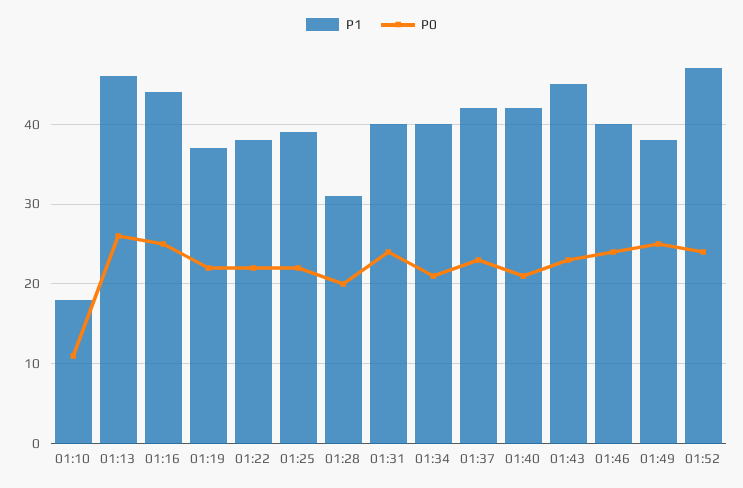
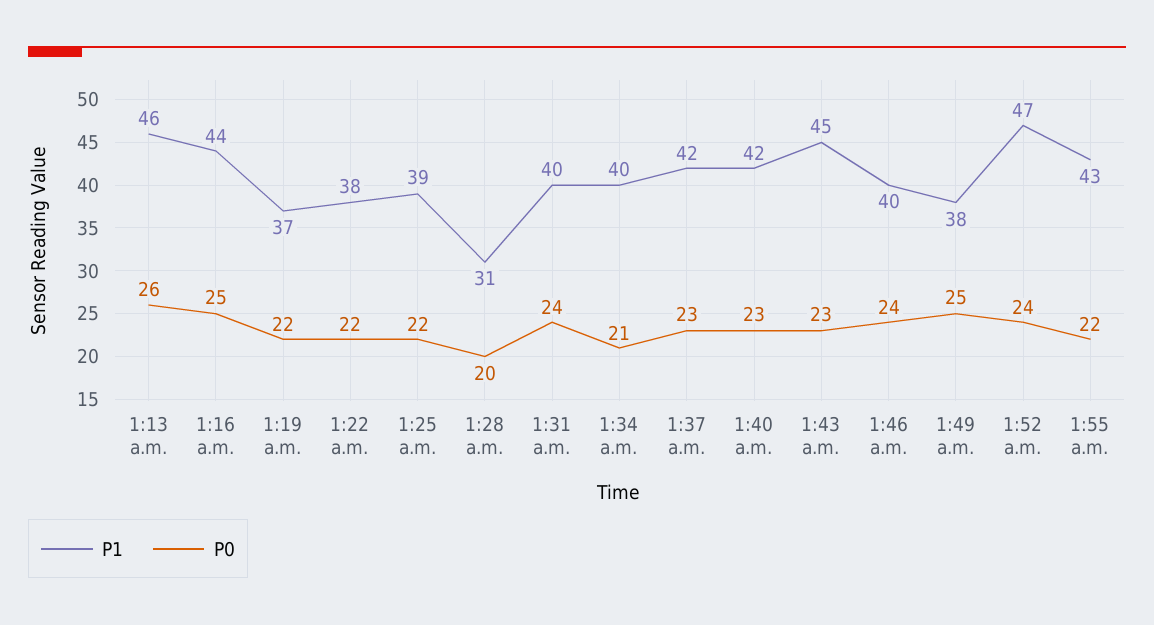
P1, 01:10: 18 -> none
P0, 01:10: 11 -> none
P0, 01:40: 21 -> 23
P1, 1:55 a.m.: none -> 43
P0, 1:55 a.m.: none -> 22

